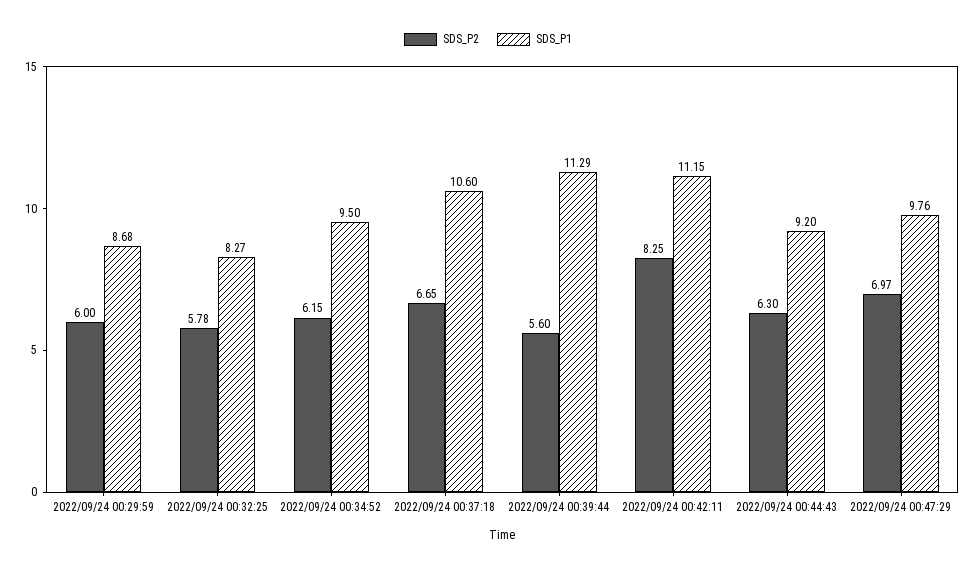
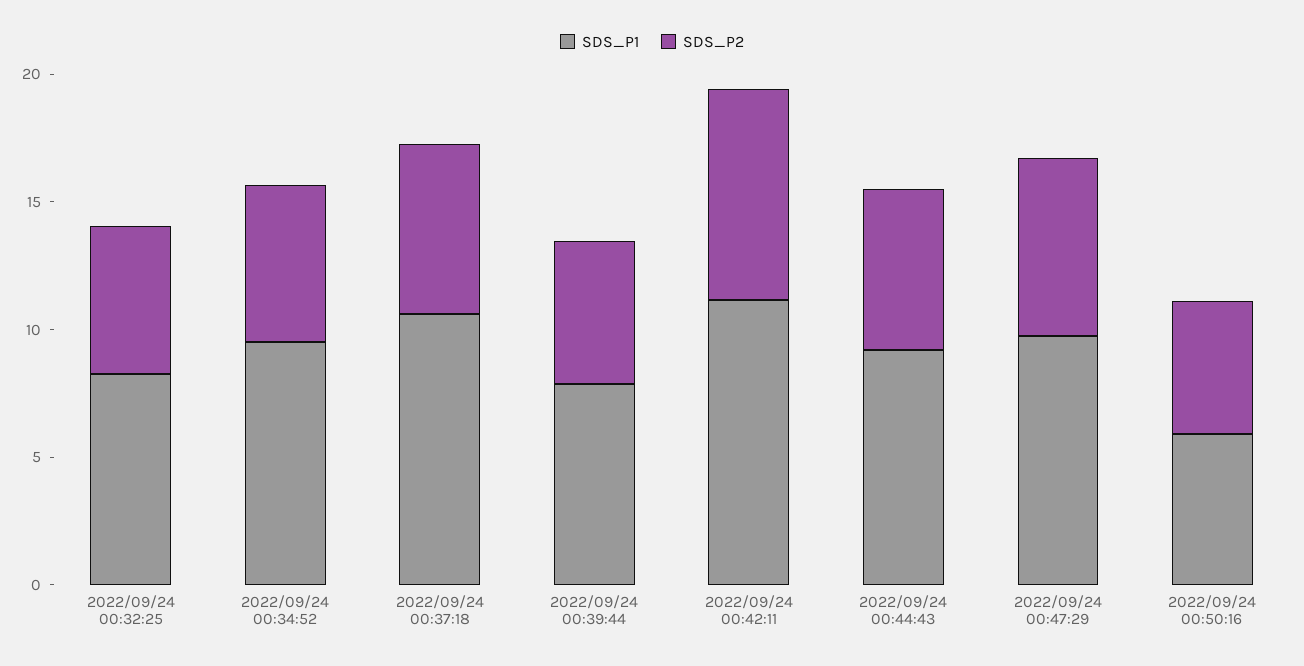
SDS_P2, 2022/09/24 00:29:59: 6 -> none
SDS_P1, 2022/09/24 00:29:59: 8.68 -> none
SDS_P1, 2022/09/24 00:39:44: 11.29 -> 8
SDS_P1, 2022/09/24 00:50:16: none -> 6
SDS_P2, 2022/09/24 00:50:16: none -> 5

